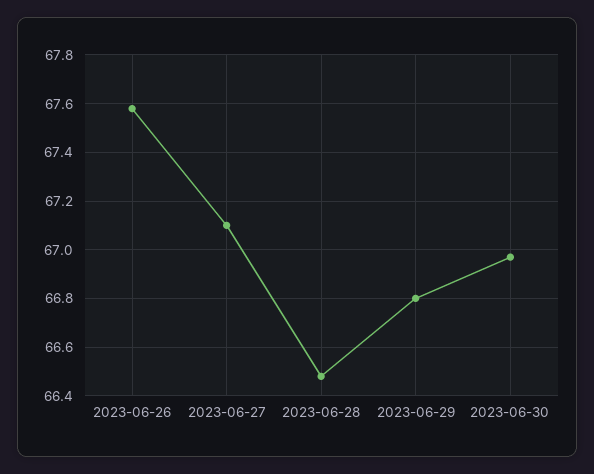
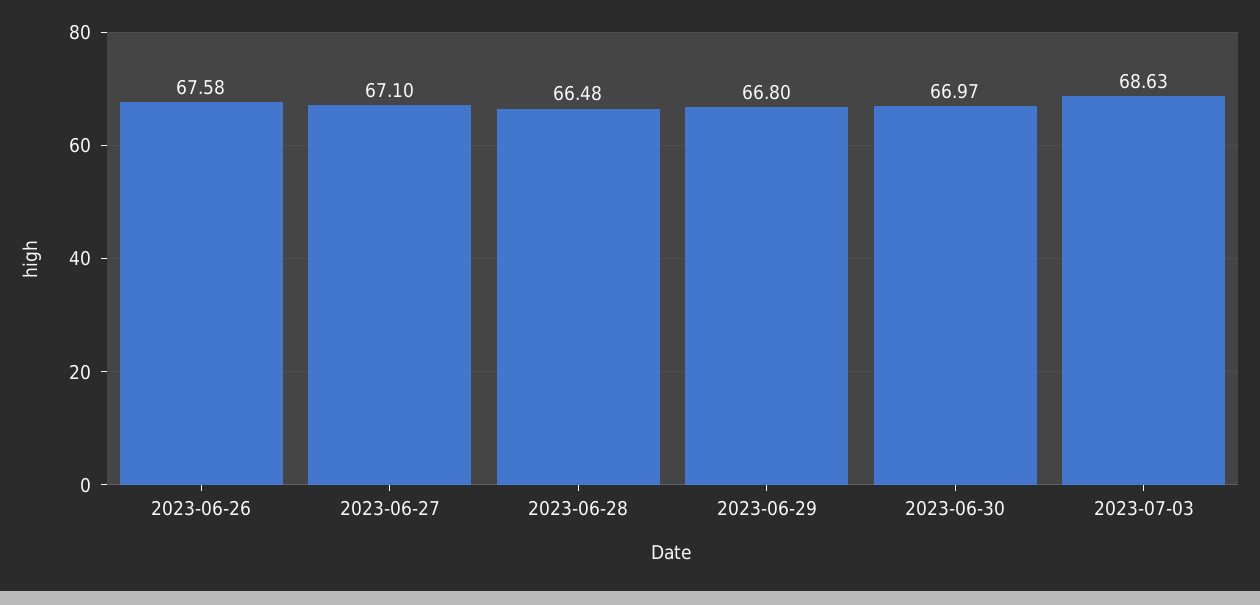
2023-07-03: none -> 68.63

